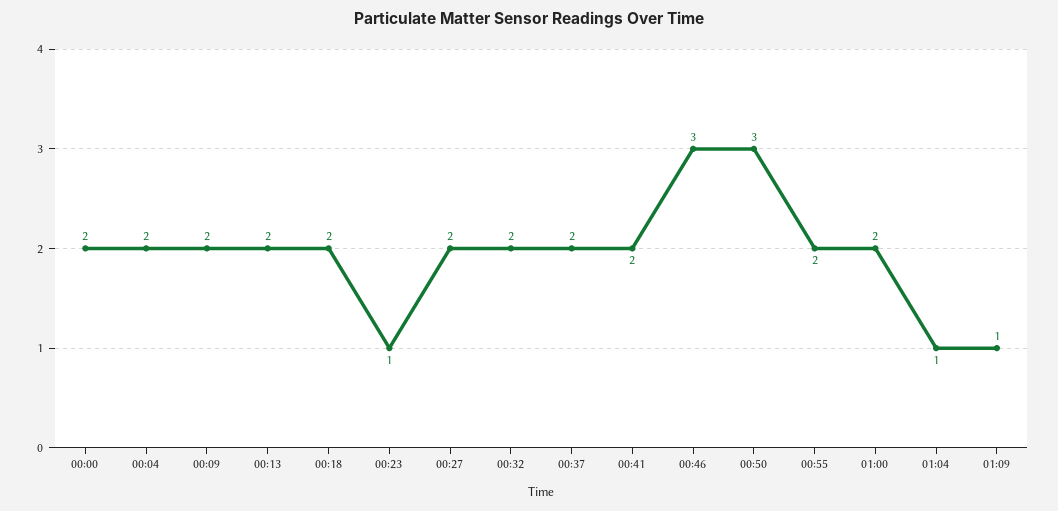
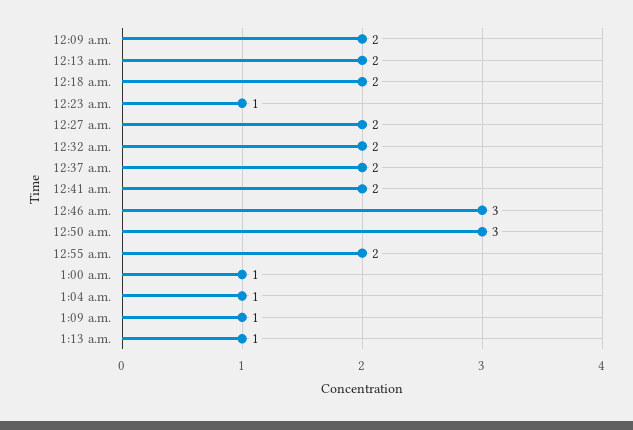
00:00: 2 -> none
00:04: 2 -> none
01:00: 2 -> 1
1:13 a.m.: none -> 1

